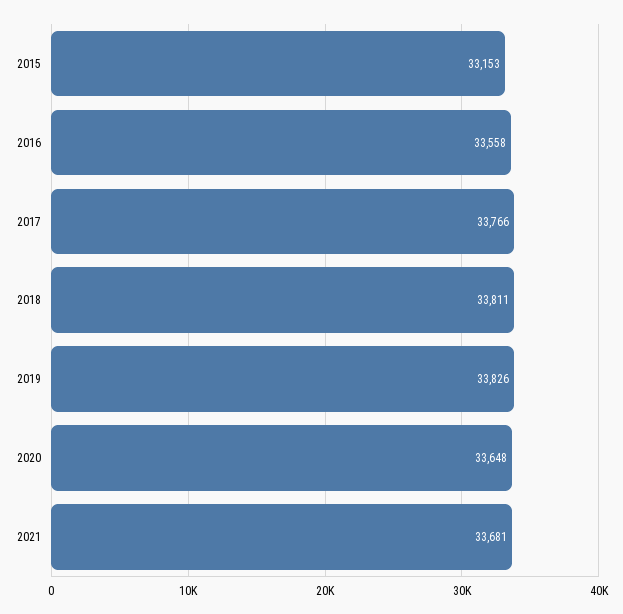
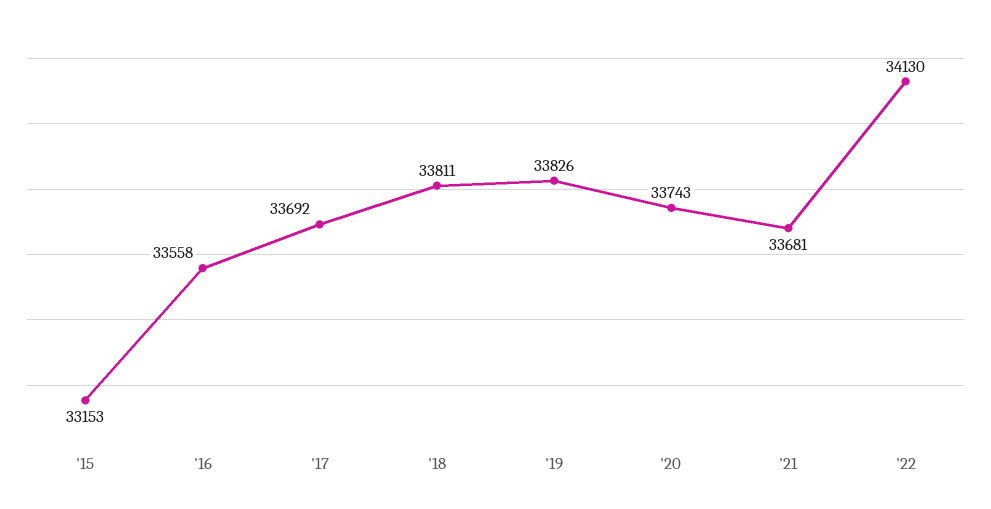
2017: 33766 -> 33692
2020: 33648 -> 33743
'22: none -> 34130

